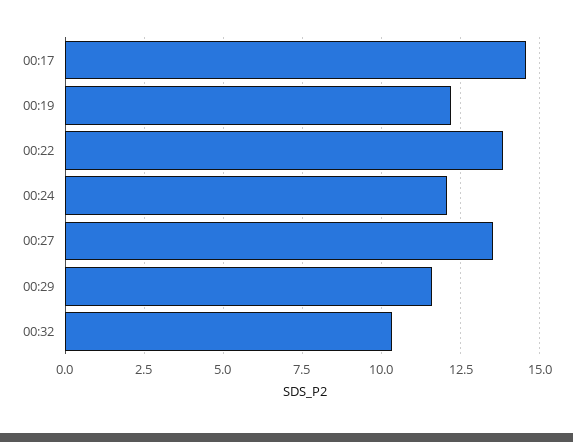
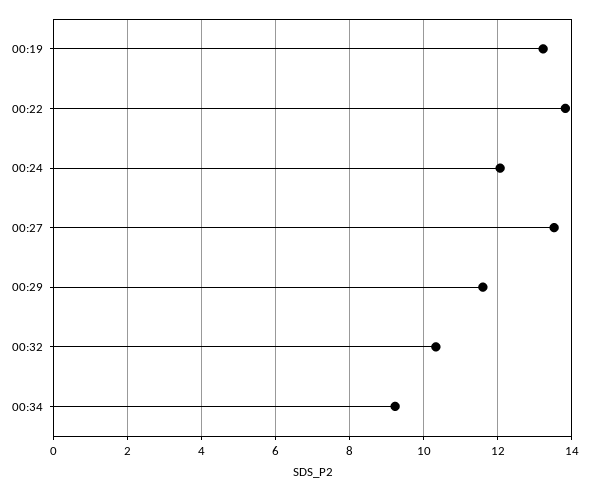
00:17: 14.5 -> none
00:19: 12.25 -> 13.2
00:34: none -> 9.2

